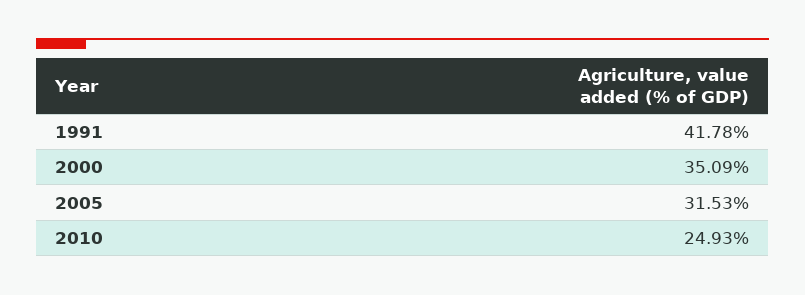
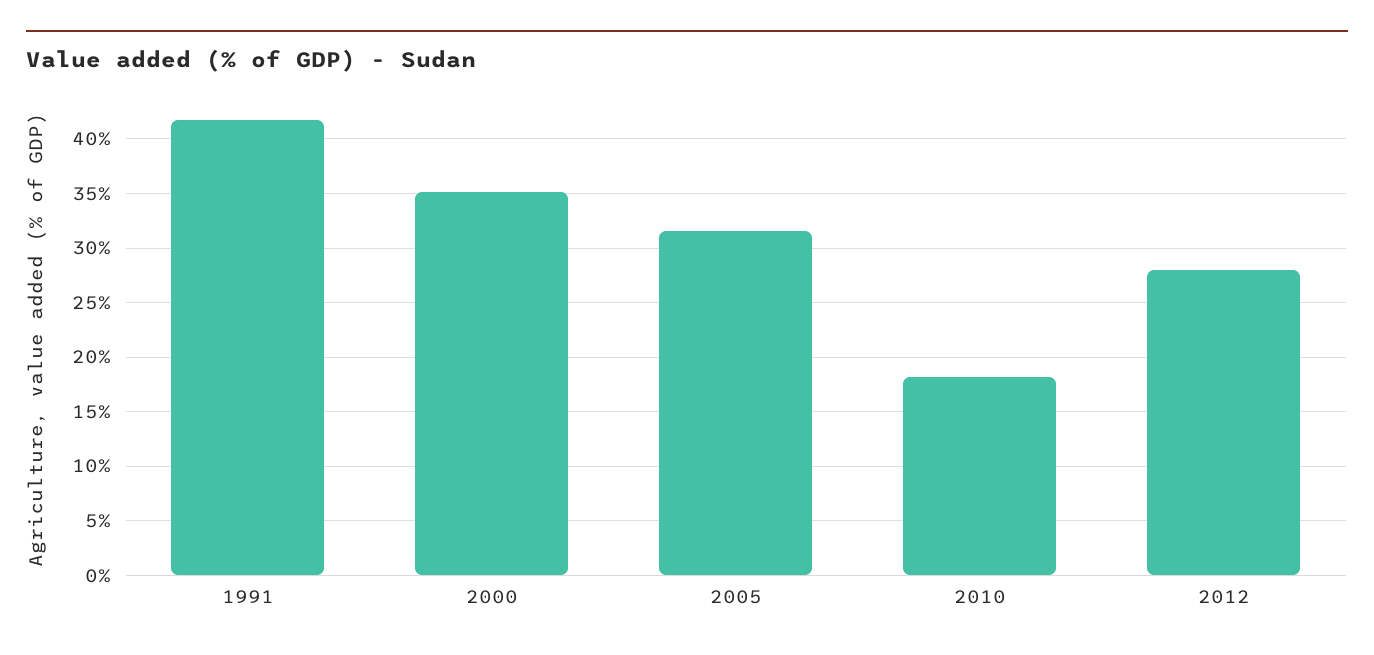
2010: 24.93 -> 18
2012: none -> 28

